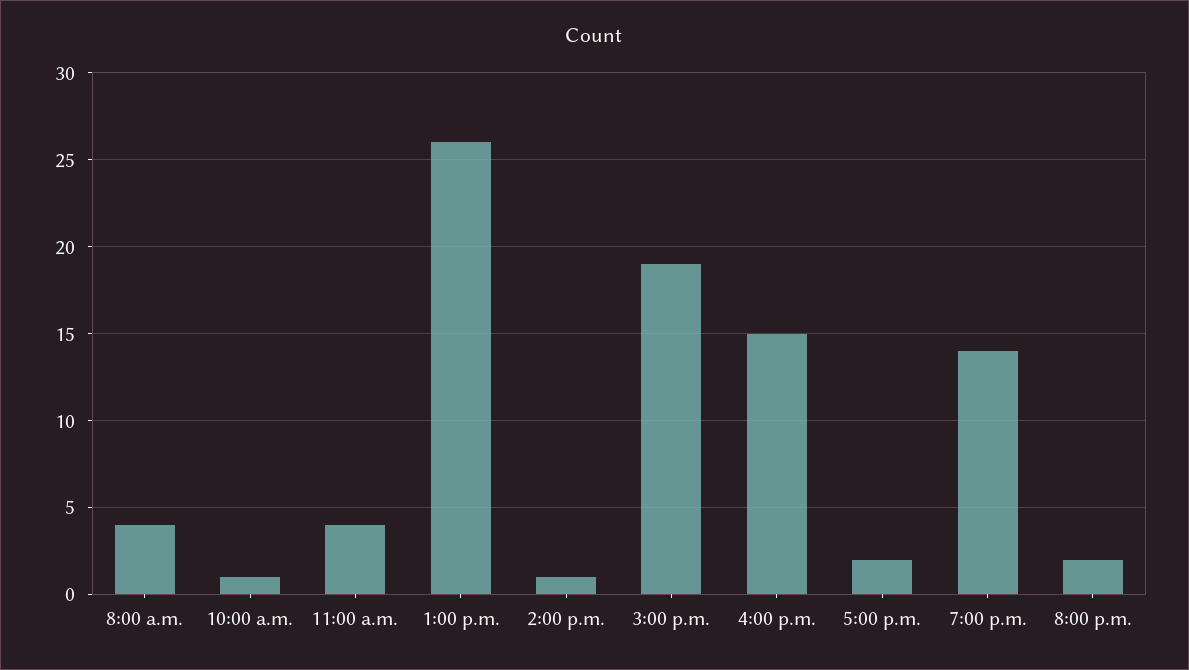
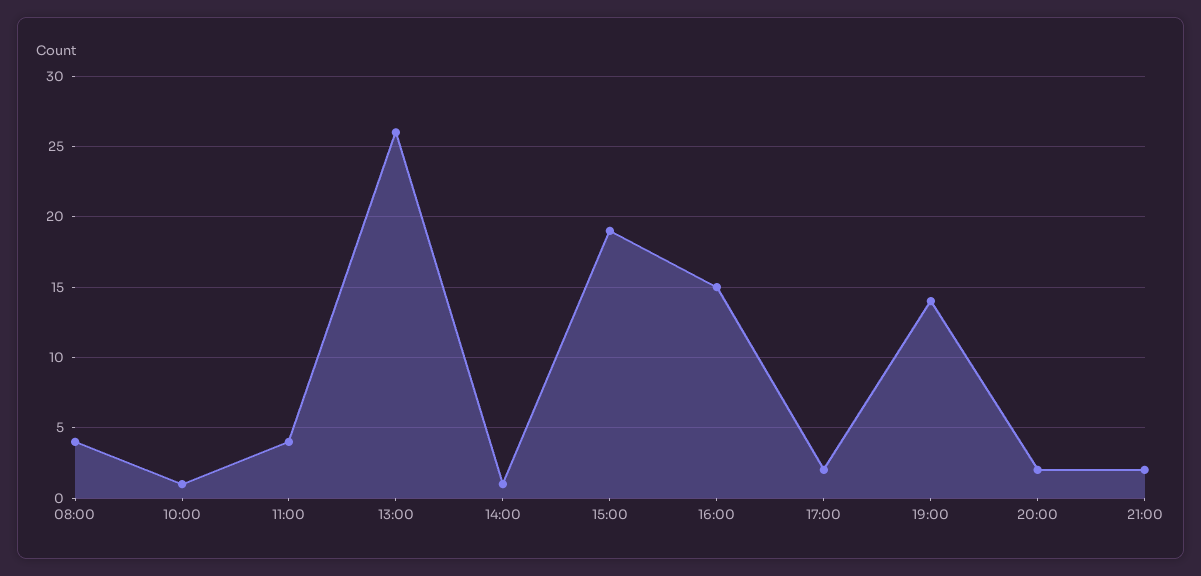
21:00: none -> 2

